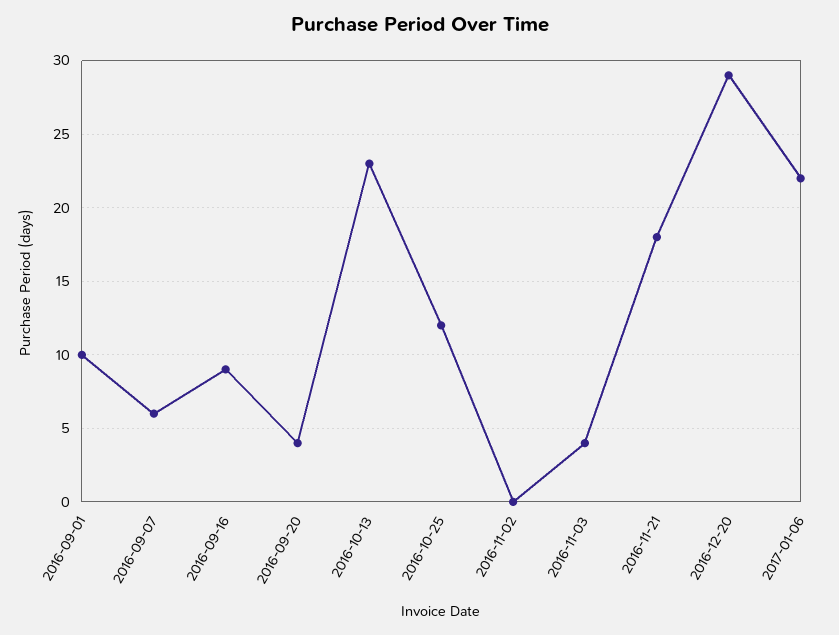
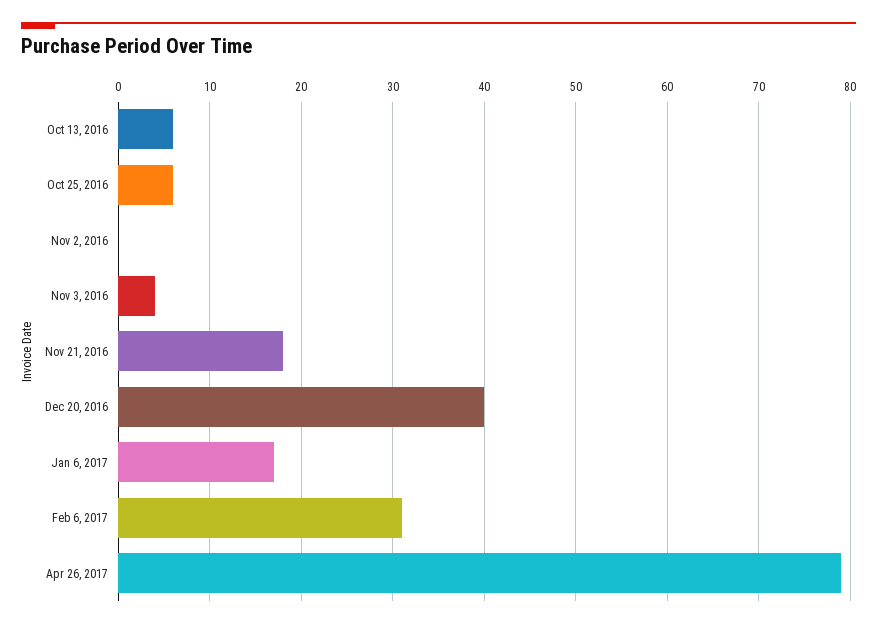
2016-09-01: 10 -> none
2016-09-07: 6 -> none
2016-09-16: 9 -> none
2016-09-20: 4 -> none
2016-10-13: 23 -> 6
2016-10-25: 12 -> 6
2016-12-20: 29 -> 40
2017-01-06: 22 -> 17
Feb 6, 2017: none -> 31
Apr 26, 2017: none -> 79

